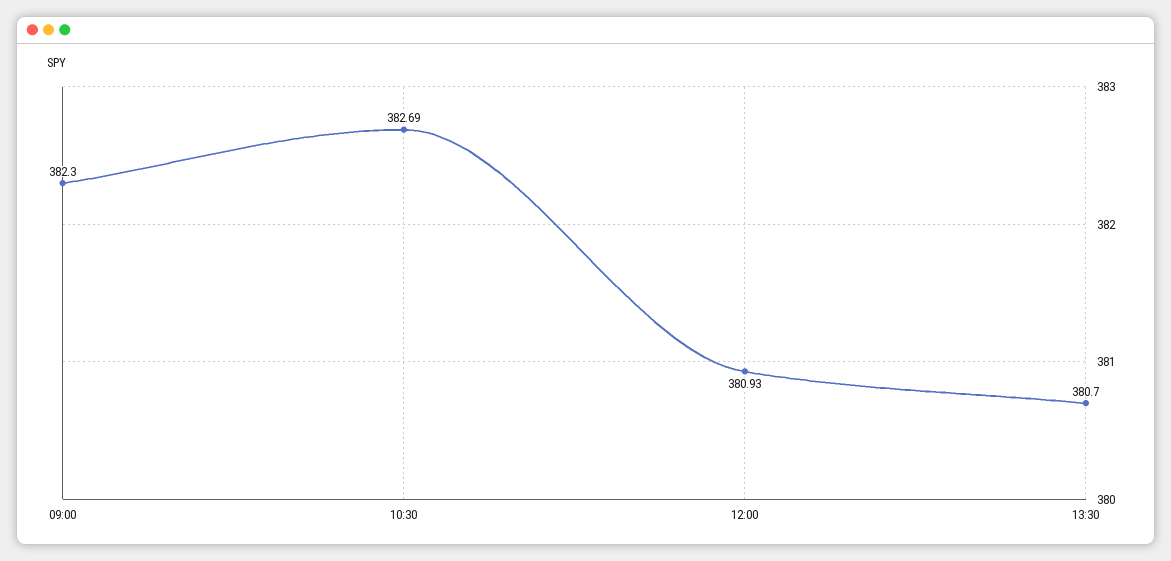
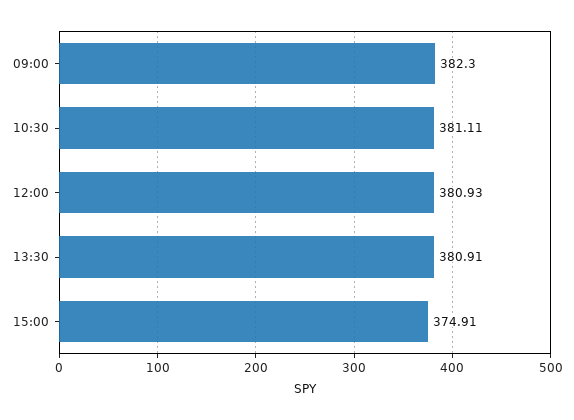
10:30: 382.69 -> 381.11
13:30: 380.7 -> 380.91
15:00: none -> 374.91

